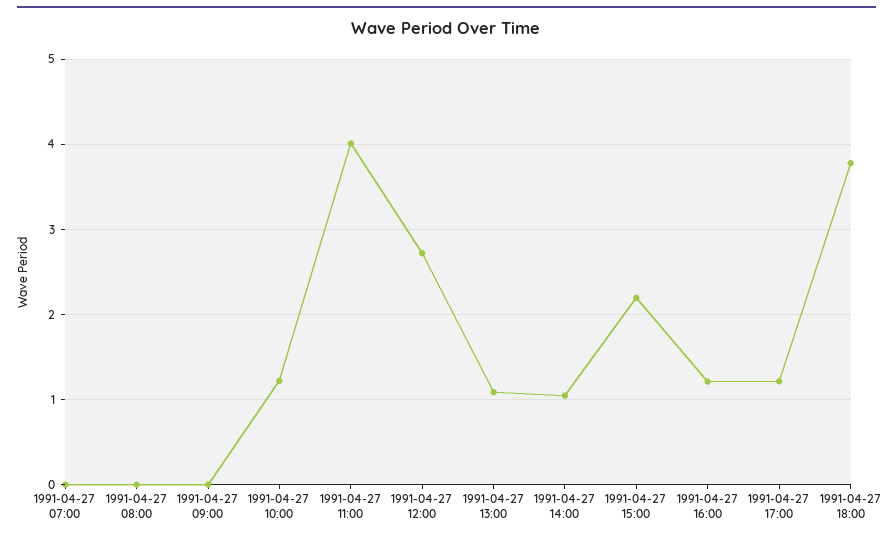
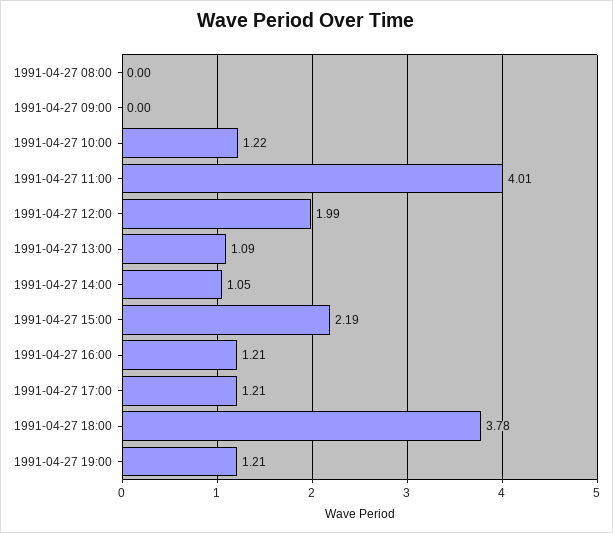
1991-04-27 07:00: 0 -> none
1991-04-27 12:00: 2.7 -> 1.99
1991-04-27 19:00: none -> 1.21

